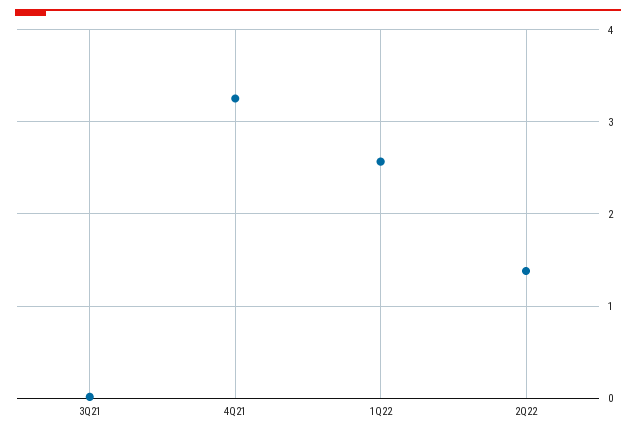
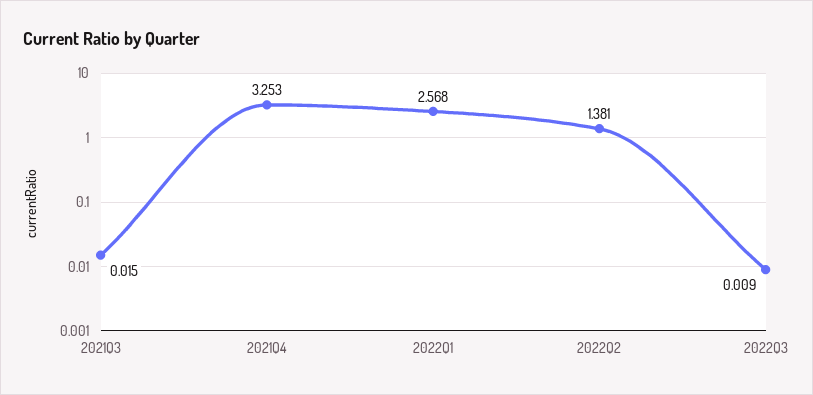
2022Q3: none -> 0.009

